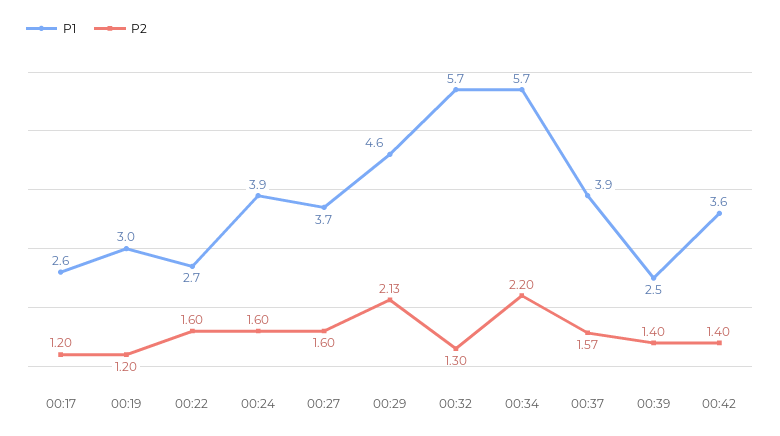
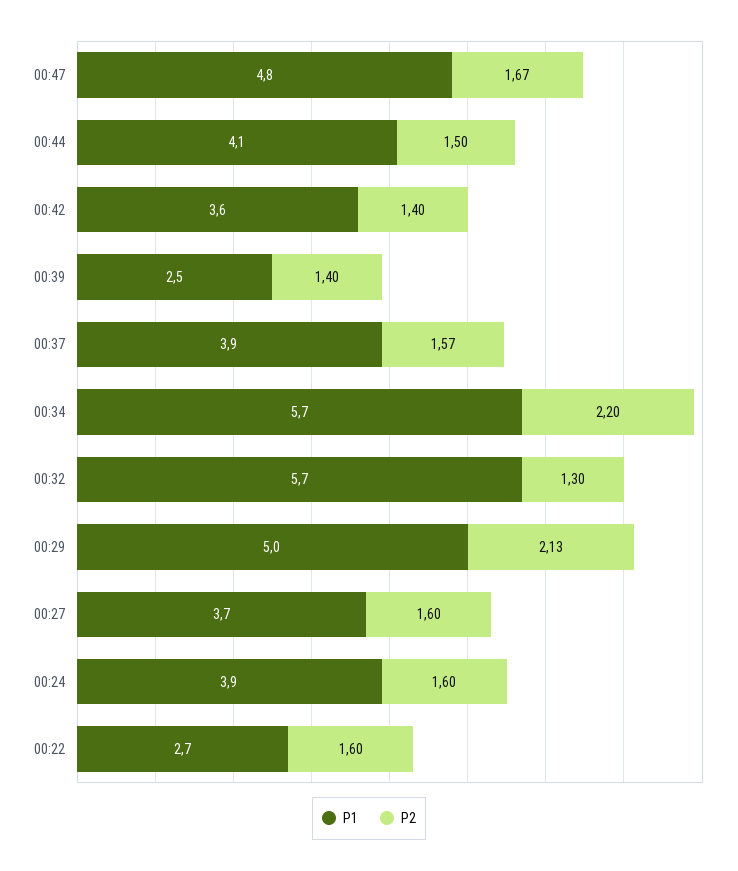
P1, 00:17: 2.6 -> none
P2, 00:17: 1.2 -> none
P1, 00:19: 3 -> none
P2, 00:19: 1.2 -> none
P1, 00:29: 4.6 -> 5
P1, 00:47: none -> 4.8
P2, 00:47: none -> 1.67
P1, 00:44: none -> 4.1
P2, 00:44: none -> 1.5

